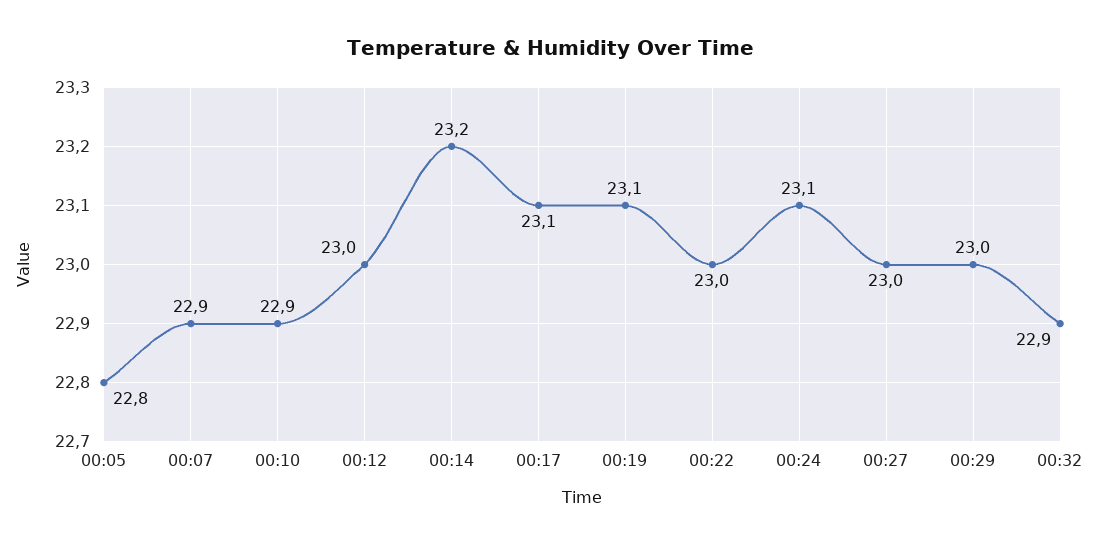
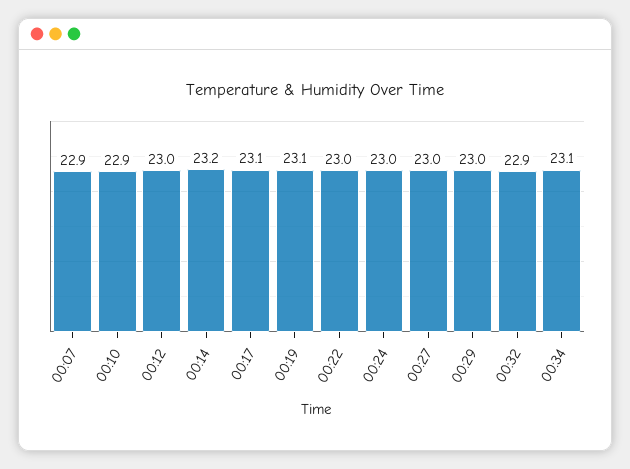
00:05: 22.8 -> none
00:24: 23.1 -> 23
00:34: none -> 23.1

